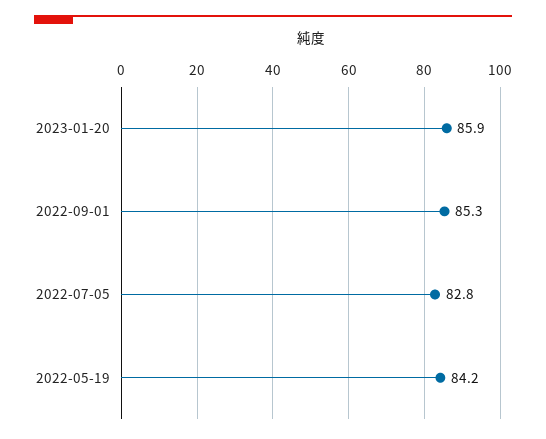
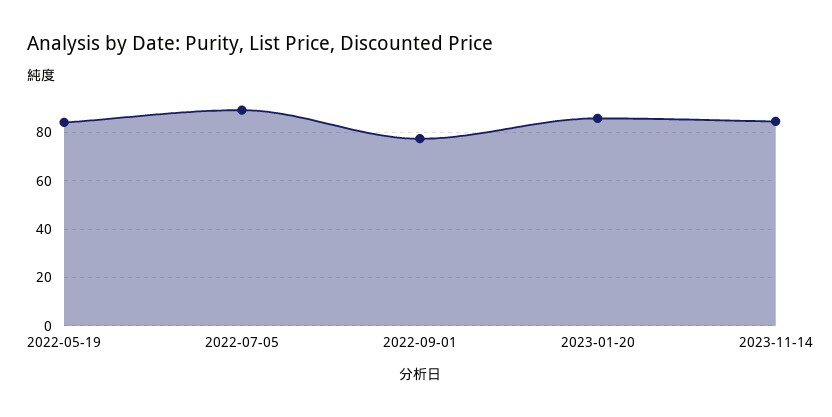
2022-09-01: 85.3 -> 77.5
2022-07-05: 82.8 -> 90
2023-11-14: none -> 85

